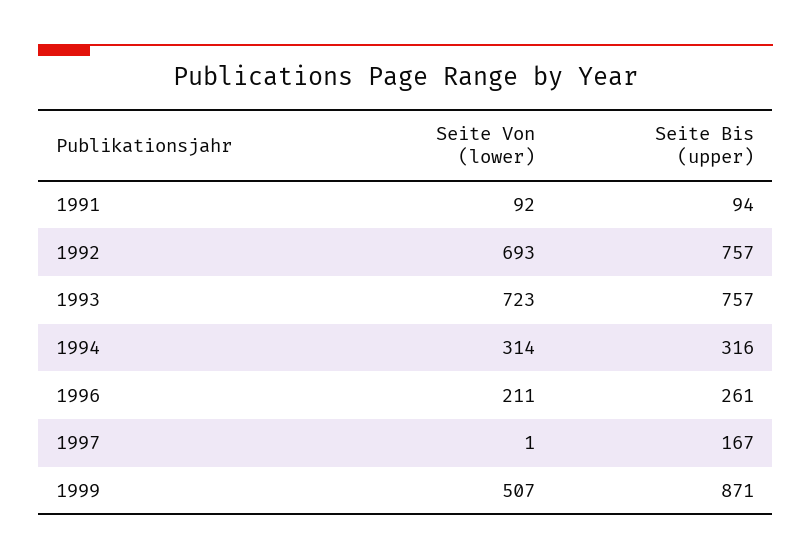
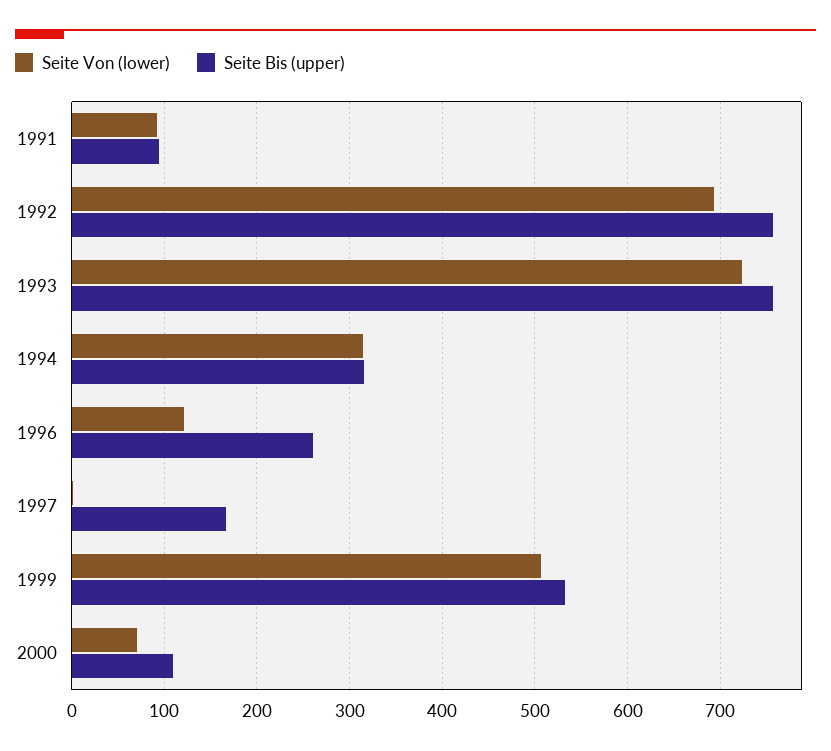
Seite Von (lower), 1996: 211 -> 120
Seite Bis (upper), 1999: 871 -> 530
Seite Von (lower), 2000: none -> 70
Seite Bis (upper), 2000: none -> 110

